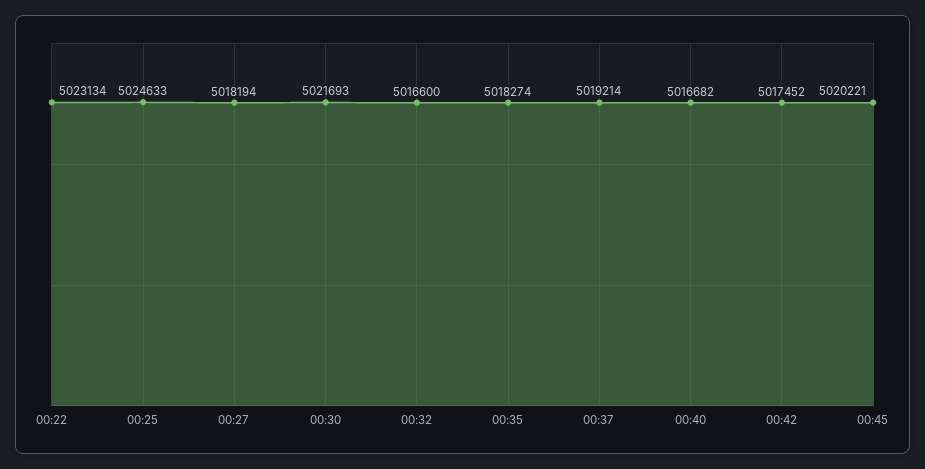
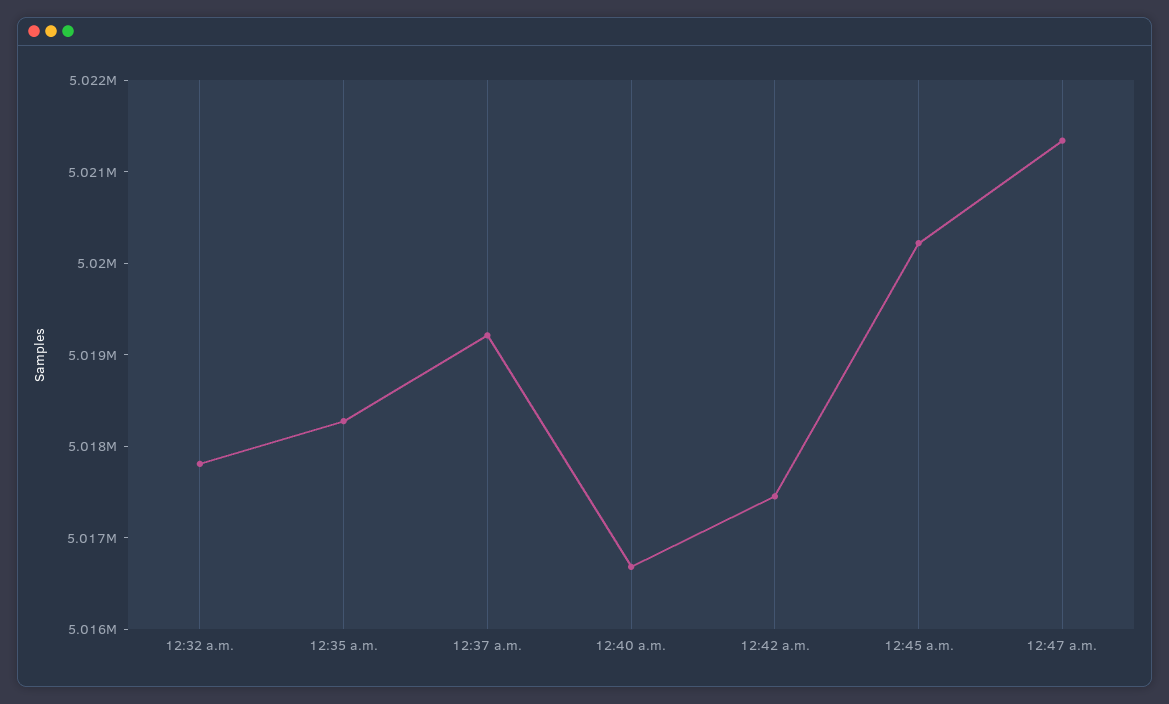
00:22: 5023134 -> none
00:25: 5024633 -> none
00:27: 5018194 -> none
00:30: 5021693 -> none
00:32: 5016600 -> 5017800
12:47 a.m.: none -> 5021400

